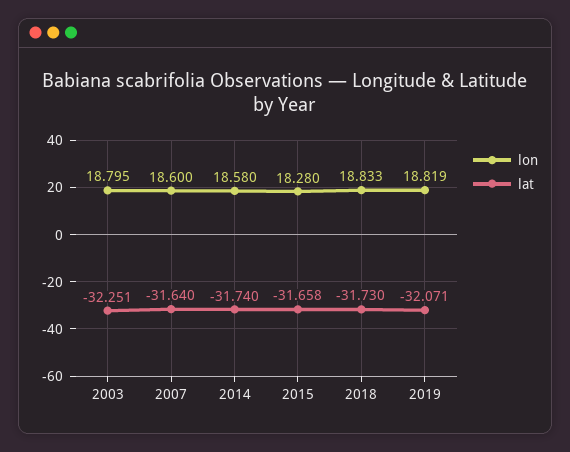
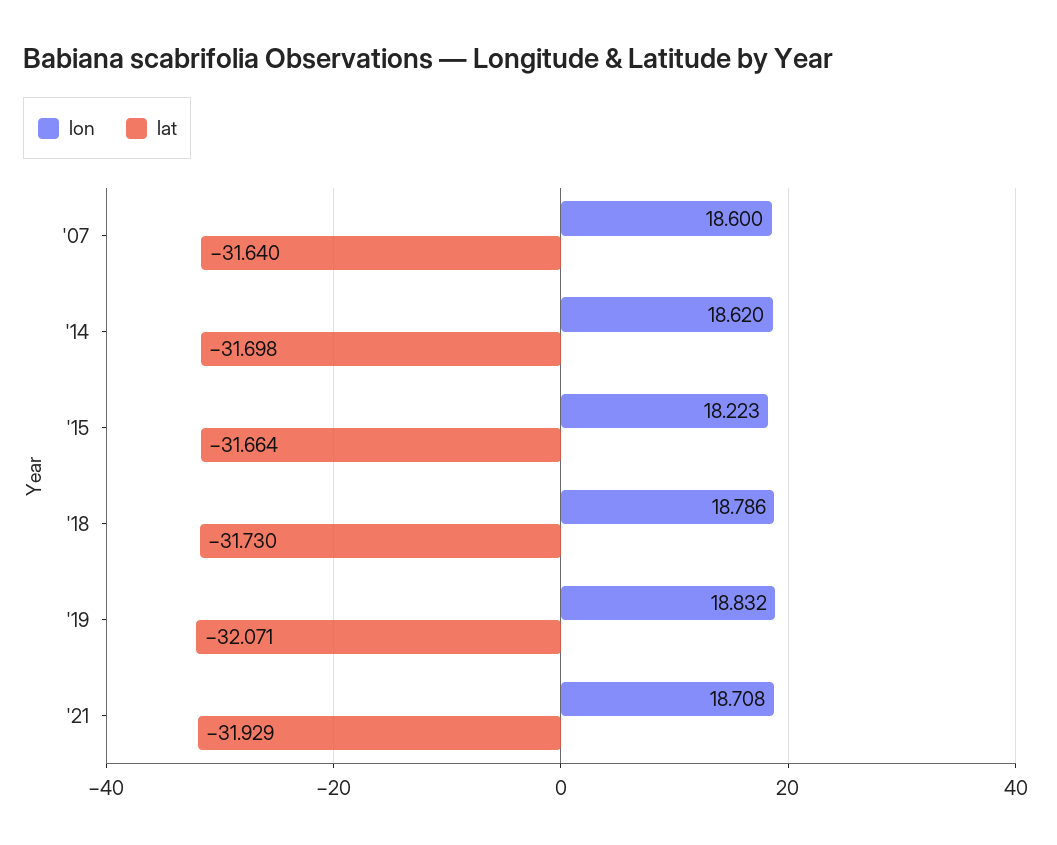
lon, 2003: 18.795 -> none
lat, 2003: -32.251 -> none
lon, 2014: 18.58 -> 18.62
lat, 2014: -31.74 -> -31.698
lon, 2015: 18.28 -> 18.223
lat, 2015: -31.658 -> -31.664
lon, 2018: 18.833 -> 18.786
lon, 2019: 18.819 -> 18.832
lon, '21: none -> 18.708
lat, '21: none -> -31.929

